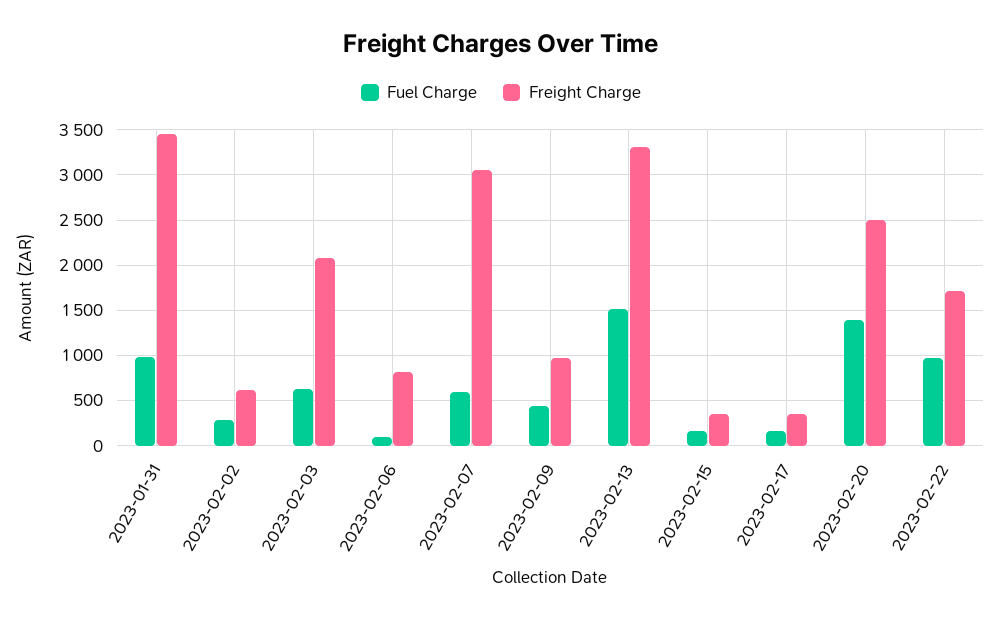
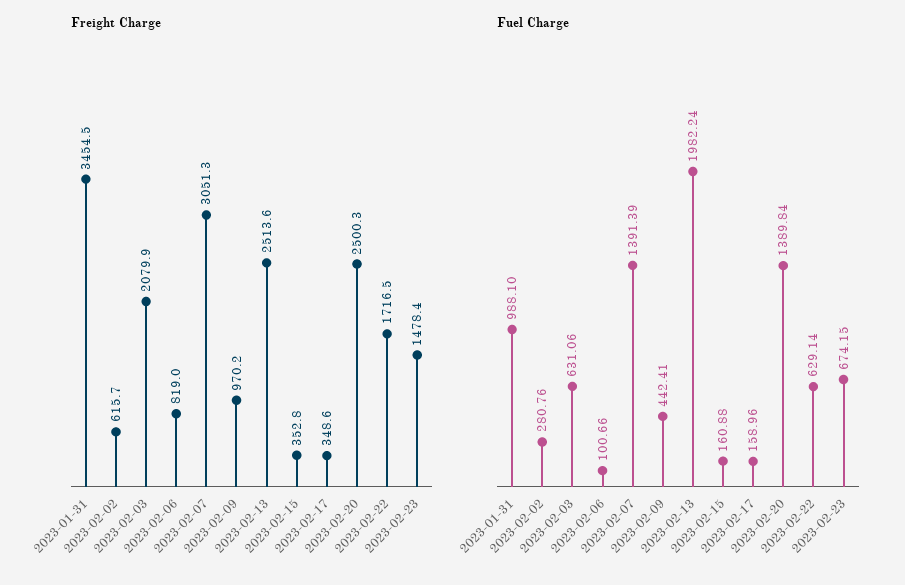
Fuel Charge, 2023-02-07: 600 -> 1391.39
Fuel Charge, 2023-02-13: 1500 -> 1982.24
Freight Charge, 2023-02-13: 3300 -> 2513.6
Fuel Charge, 2023-02-22: 1000 -> 629.14
Freight Charge, 2023-02-23: none -> 1478.4
Fuel Charge, 2023-02-23: none -> 674.15

